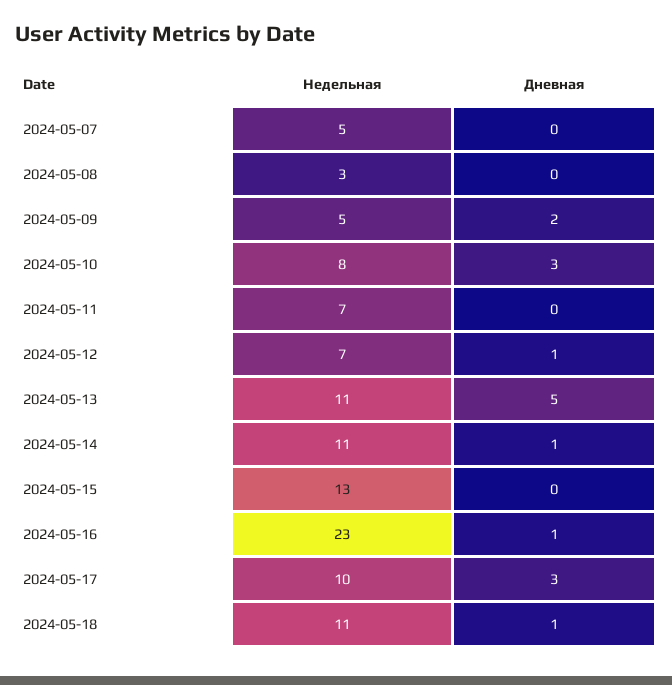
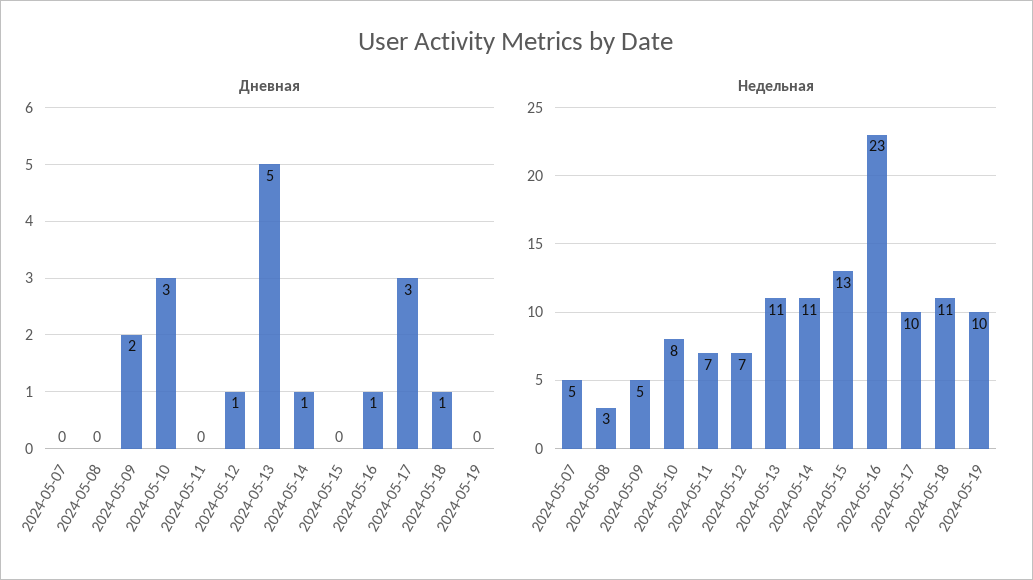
Дневная, 2024-05-19: none -> 0
Недельная, 2024-05-19: none -> 10

